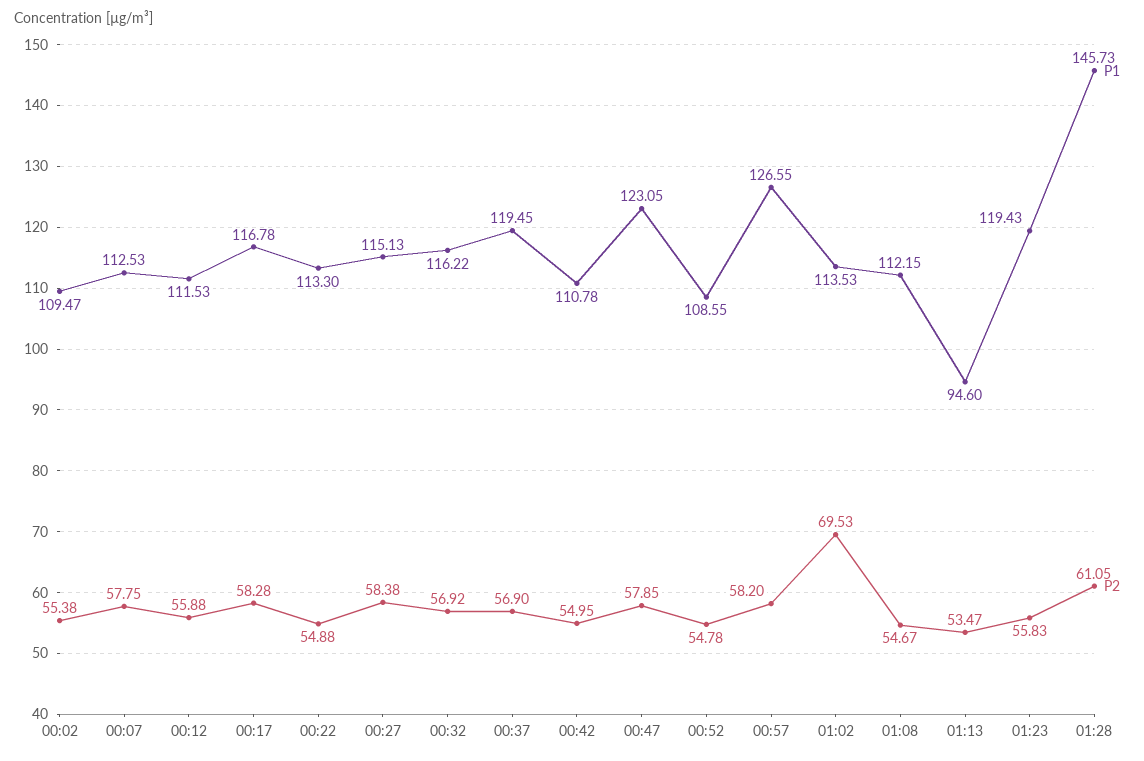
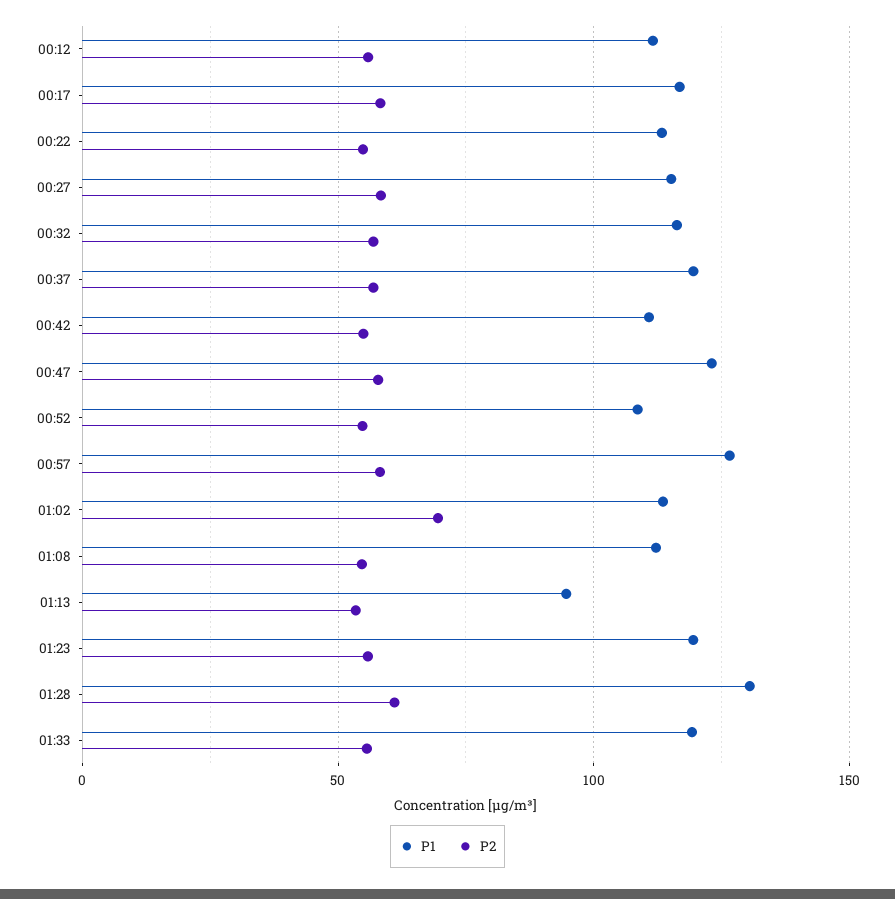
P1, 00:02: 109.47 -> none
P2, 00:02: 55.38 -> none
P1, 00:07: 112.53 -> none
P2, 00:07: 57.75 -> none
P1, 01:28: 145.73 -> 130
P1, 01:33: none -> 120
P2, 01:33: none -> 55

